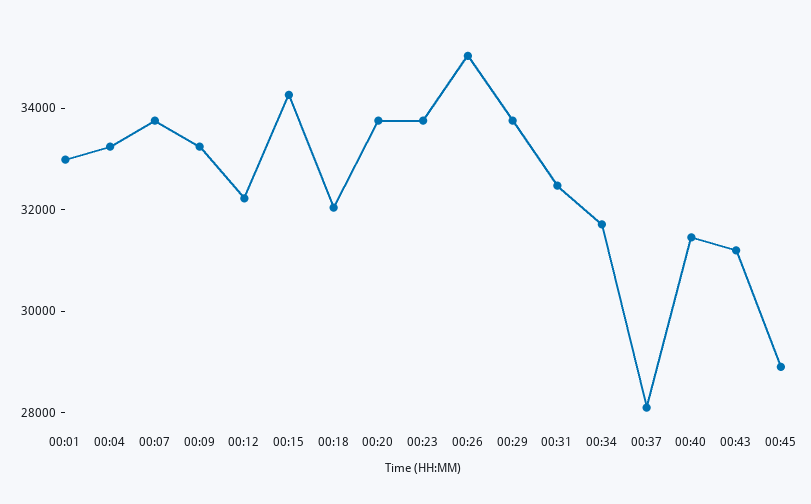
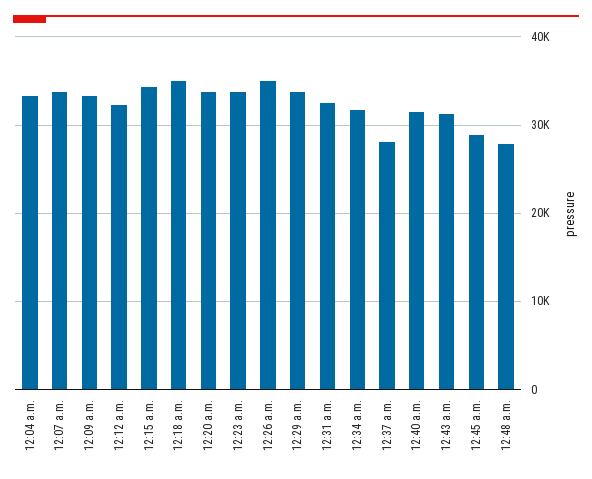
00:01: 33000 -> none
00:18: 32000 -> 35000
12:48 a.m.: none -> 28000

